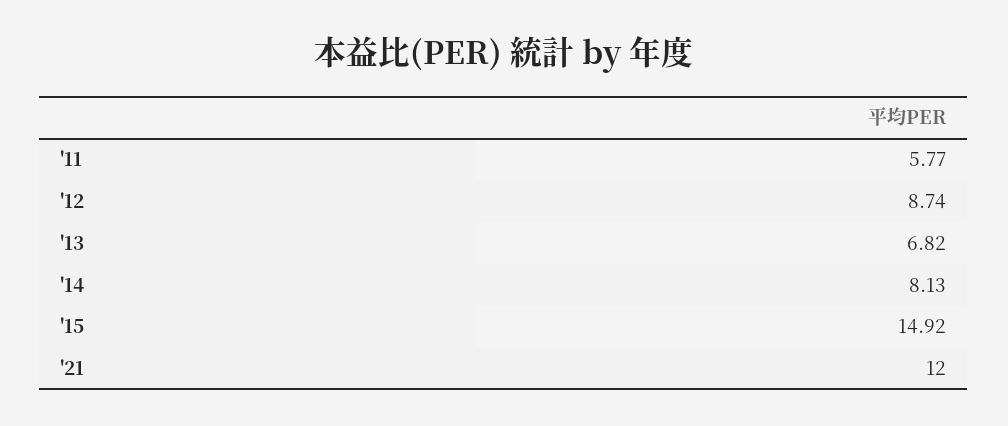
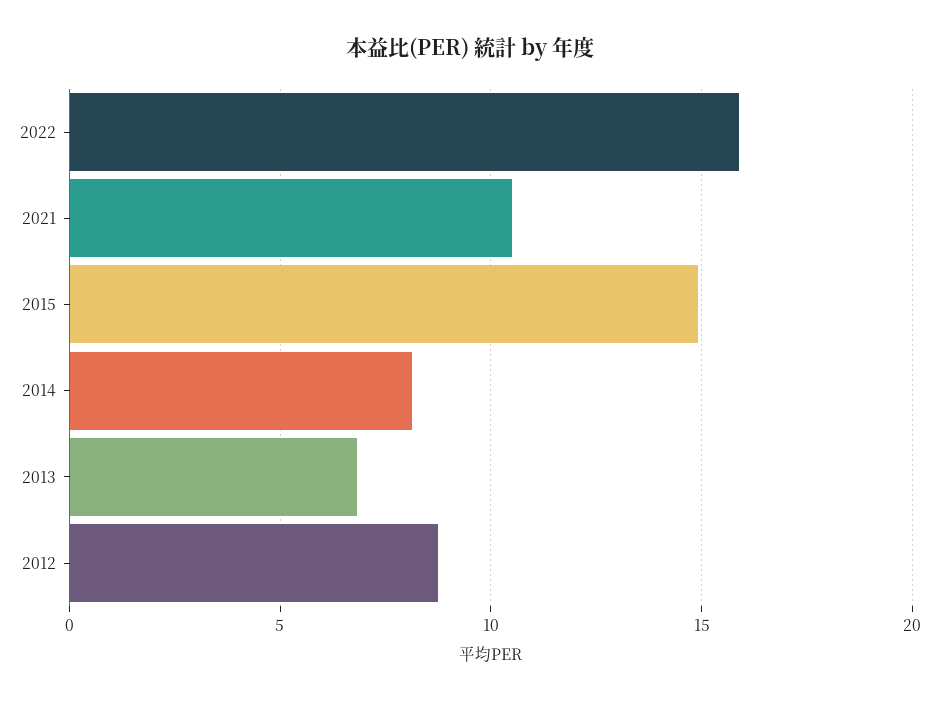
'11: 5.77 -> none
'21: 12 -> 10.5
2022: none -> 16

